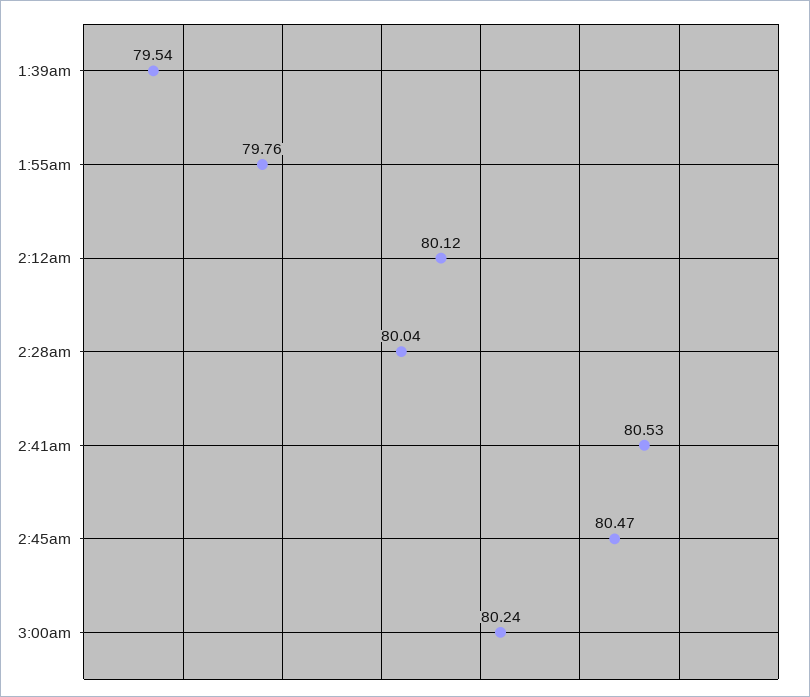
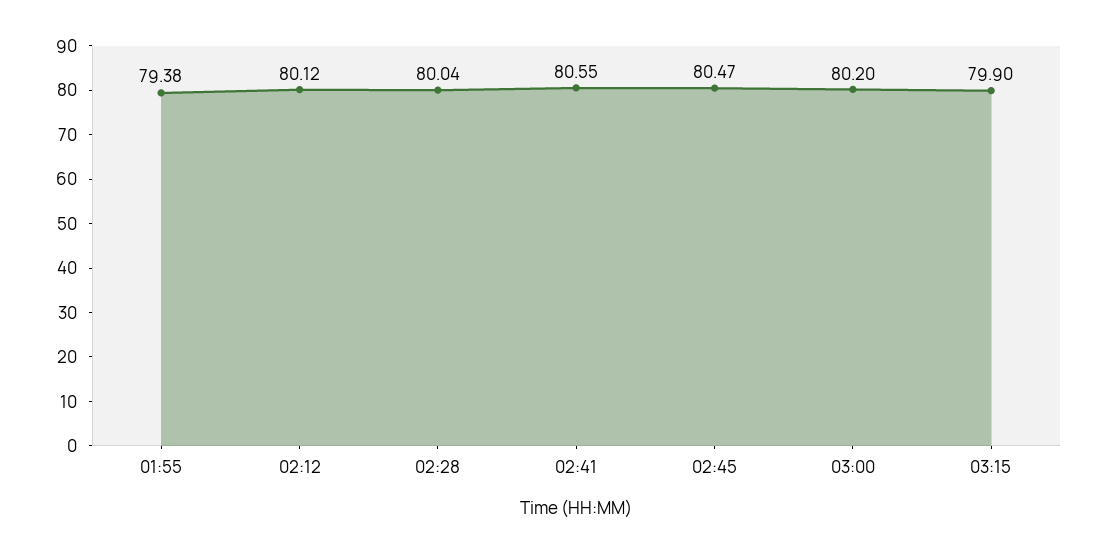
1:39am: 79.54 -> none
1:55am: 79.76 -> 79.38
2:41am: 80.53 -> 80.55
3:00am: 80.24 -> 80.2
03:15: none -> 79.9

